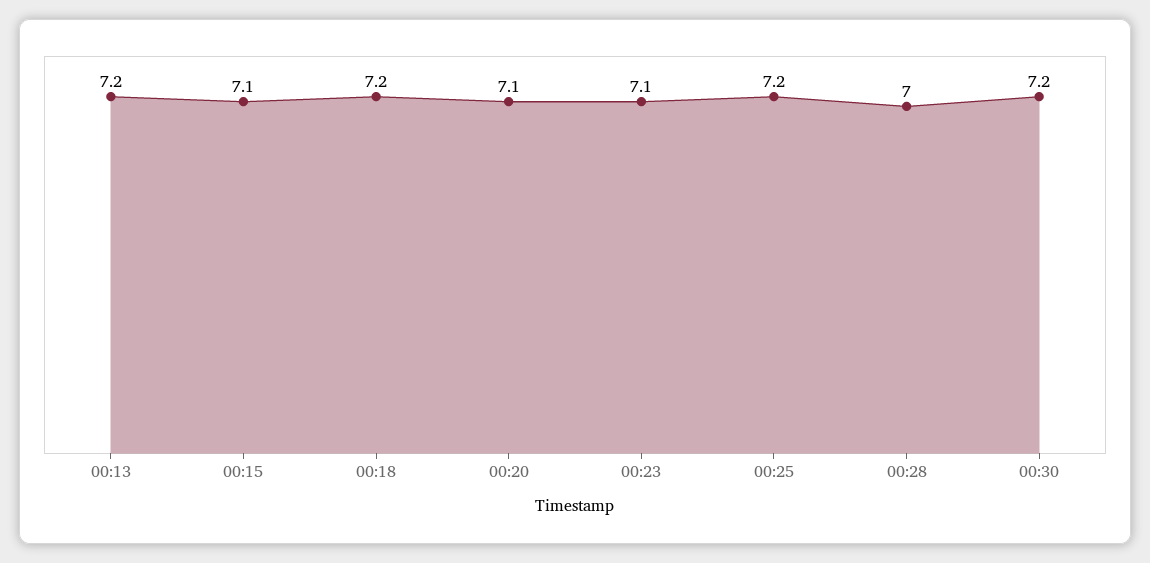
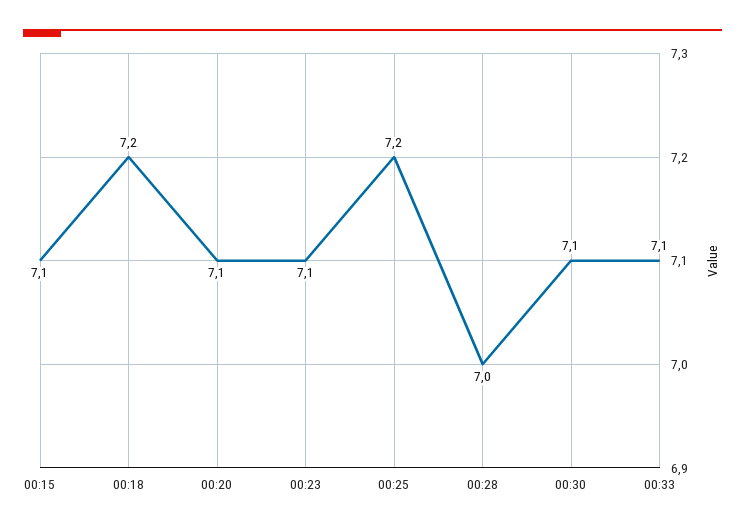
00:13: 7.2 -> none
00:30: 7.2 -> 7.1
00:33: none -> 7.1

